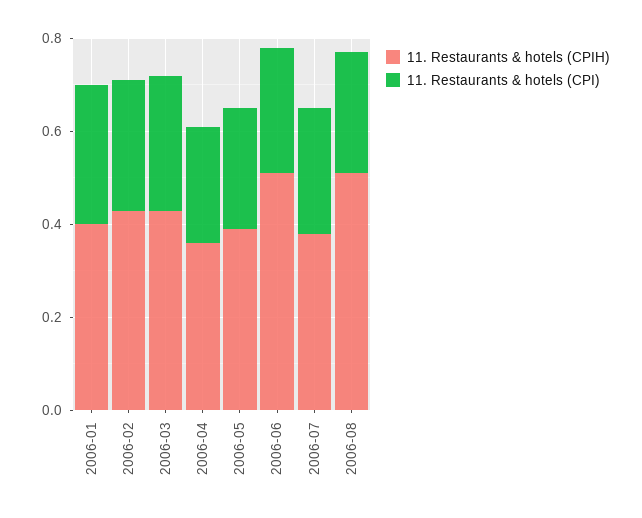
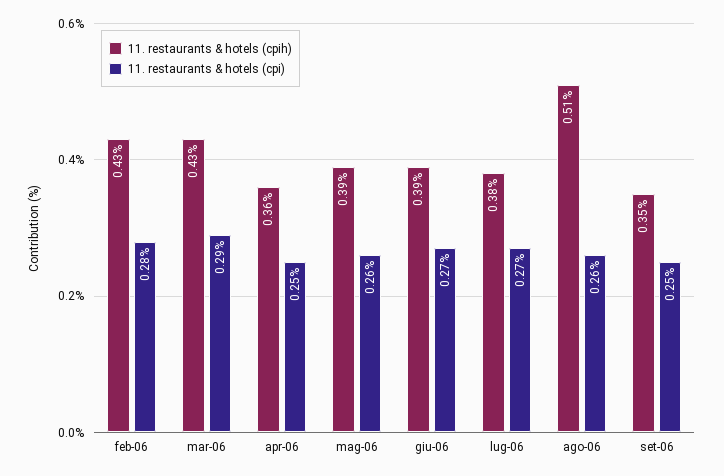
11. Restaurants & hotels (CPIH), 2006-01: 0.4 -> none
11. Restaurants & hotels (CPI), 2006-01: 0.3 -> none
11. Restaurants & hotels (CPIH), 2006-06: 0.5 -> 0.39
11. Restaurants & hotels (CPIH), set-06: none -> 0.35
11. Restaurants & hotels (CPI), set-06: none -> 0.25

